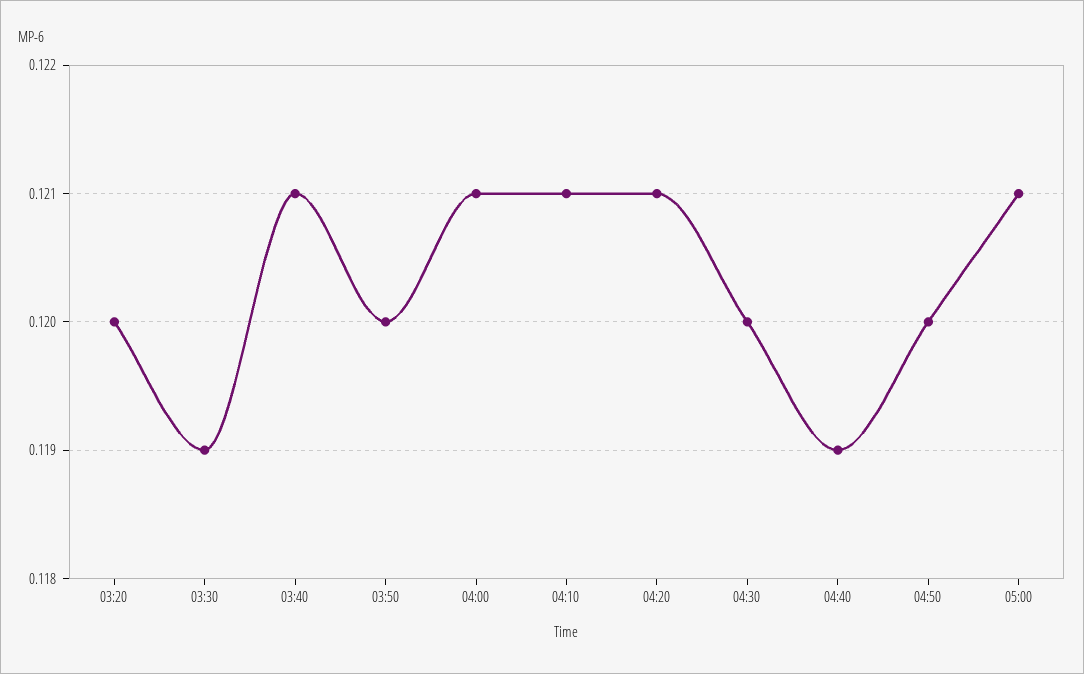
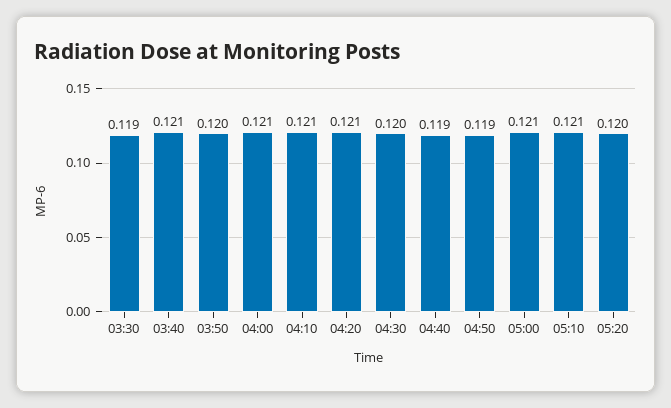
03:20: 0.12 -> none
04:50: 0.12 -> 0.119
05:10: none -> 0.121
05:20: none -> 0.12

